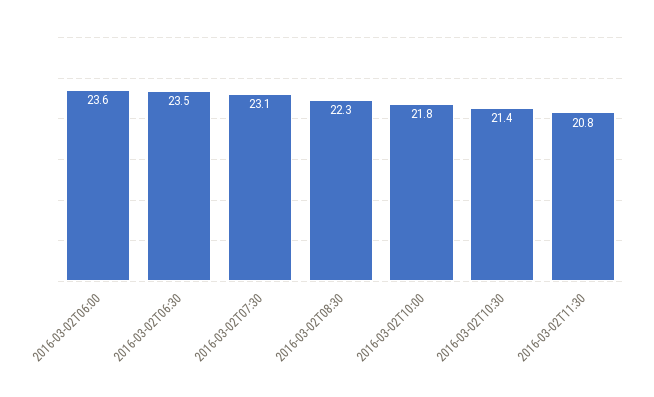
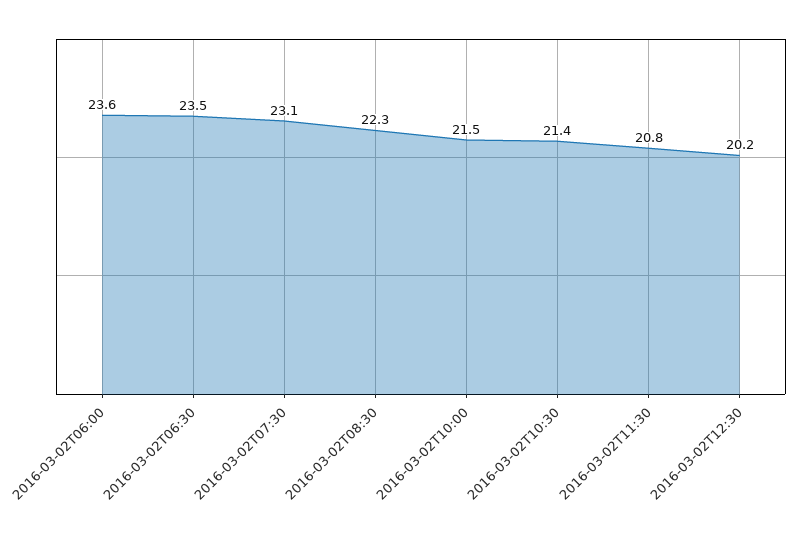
2016-03-02T10:00: 21.8 -> 21.5
2016-03-02T12:30: none -> 20.2

